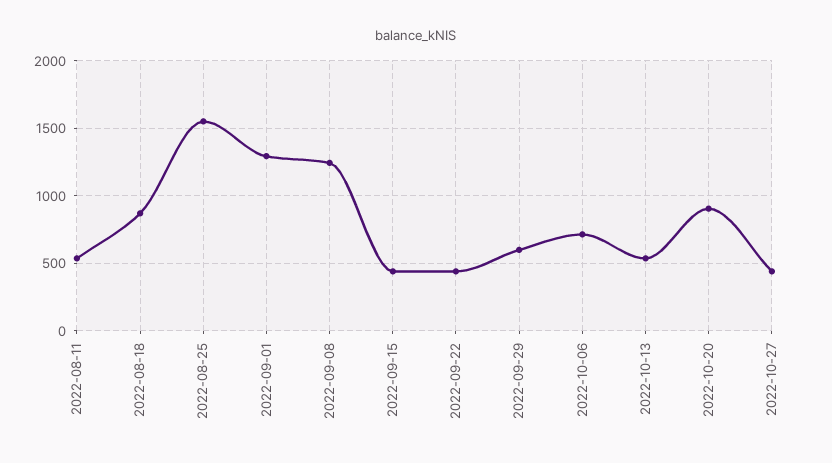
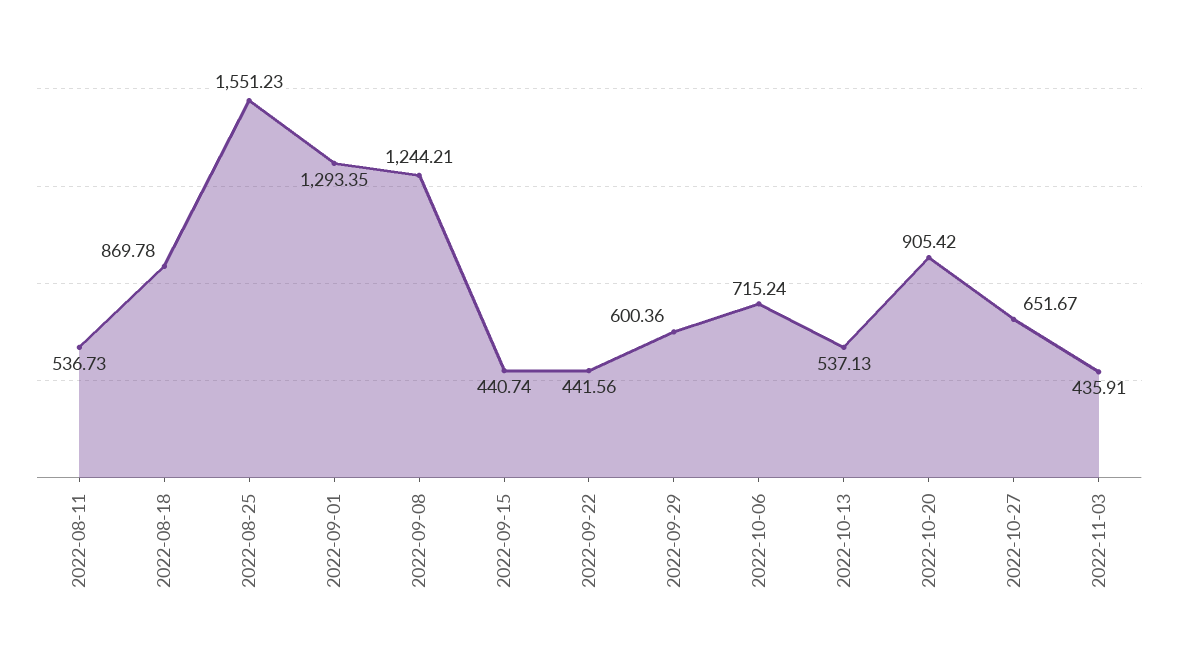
2022-10-27: 450 -> 651.67
2022-11-03: none -> 435.91

